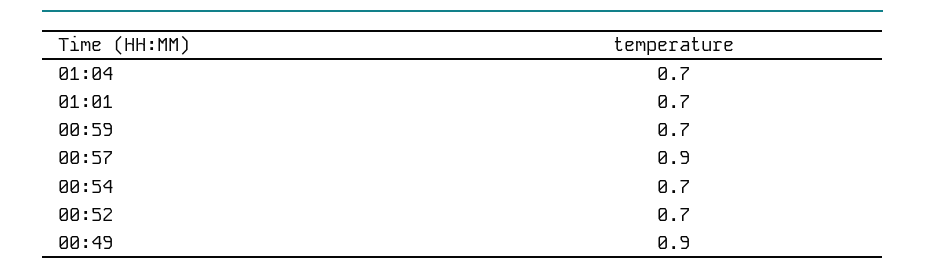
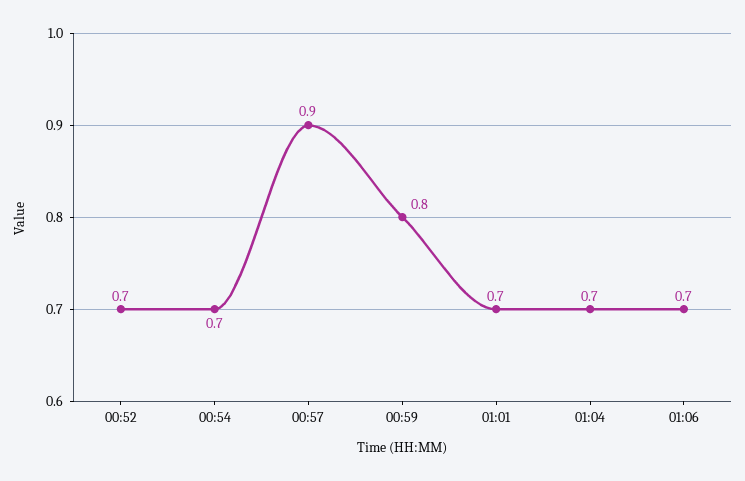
00:59: 0.7 -> 0.8
00:49: 0.9 -> none
01:06: none -> 0.7

